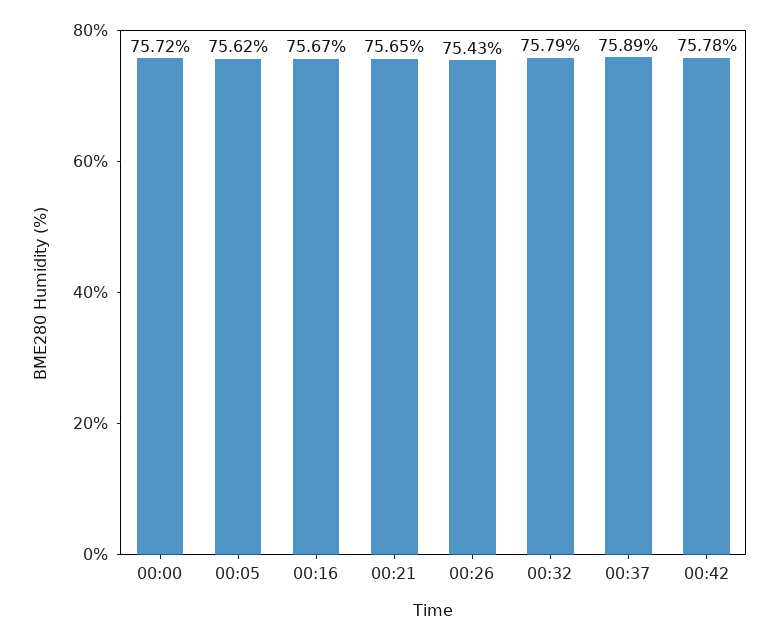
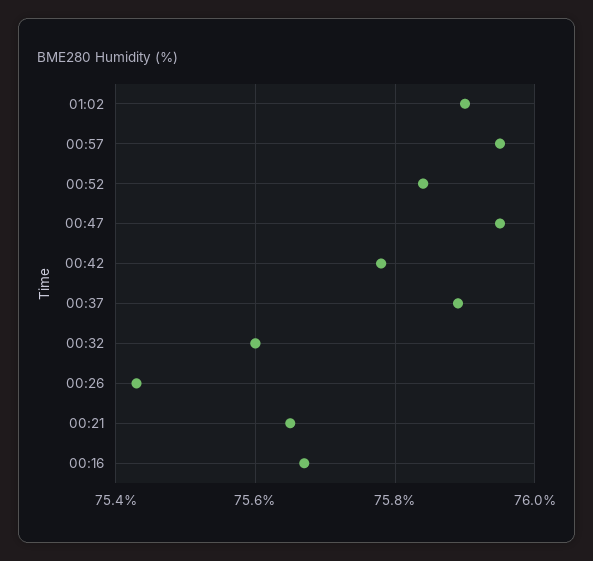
00:00: 75.72 -> none
00:05: 75.62 -> none
00:32: 75.79 -> 75.6
01:02: none -> 75.9
00:57: none -> 75.95
00:52: none -> 75.85
00:47: none -> 75.95

